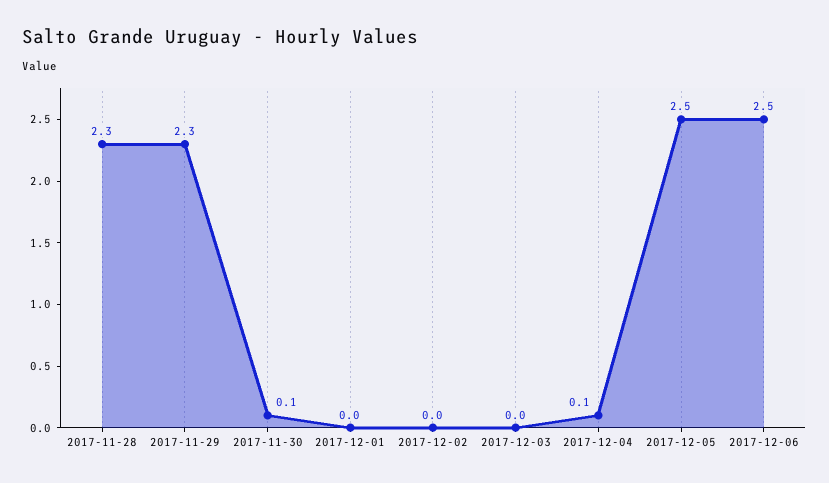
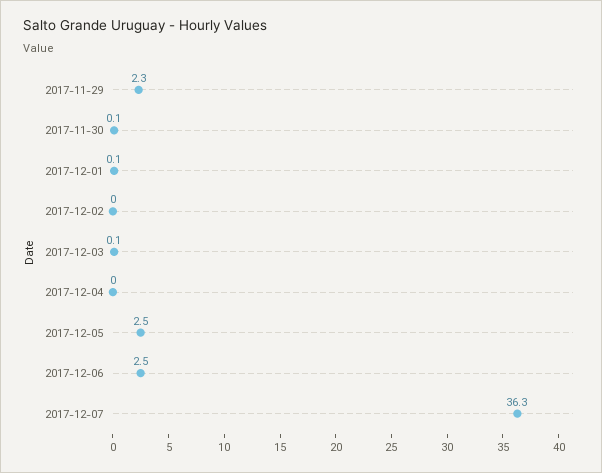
2017-11-28: 2.3 -> none
2017-12-01: 0 -> 0.1
2017-12-03: 0 -> 0.1
2017-12-04: 0.1 -> 0
2017-12-07: none -> 36.3

